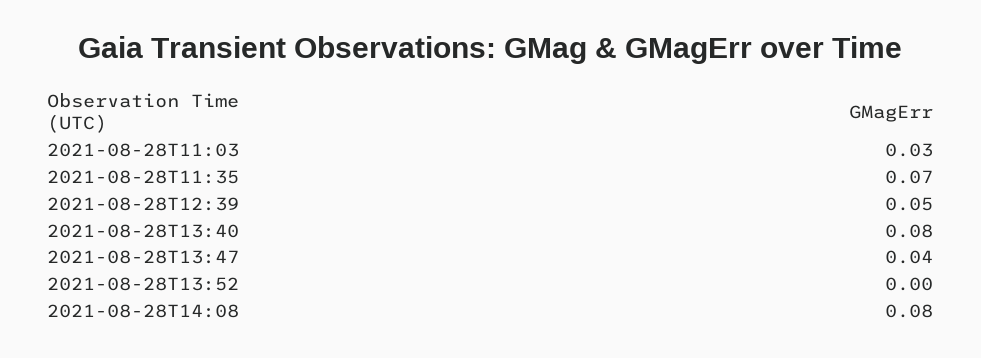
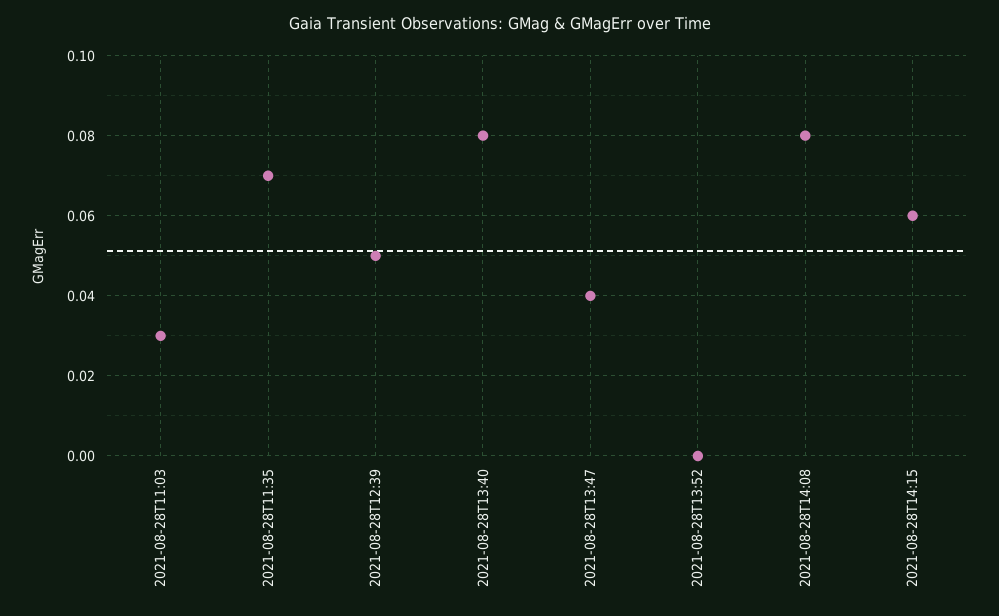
2021-08-28T14:15: none -> 0.06

